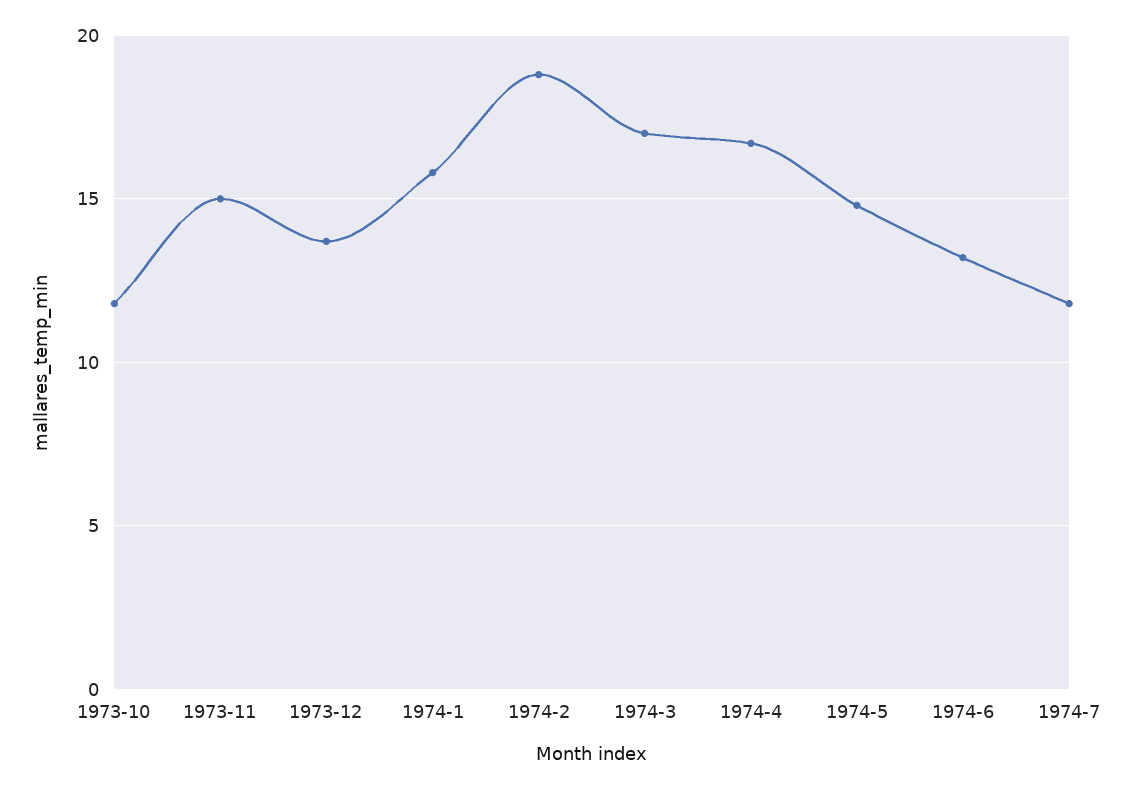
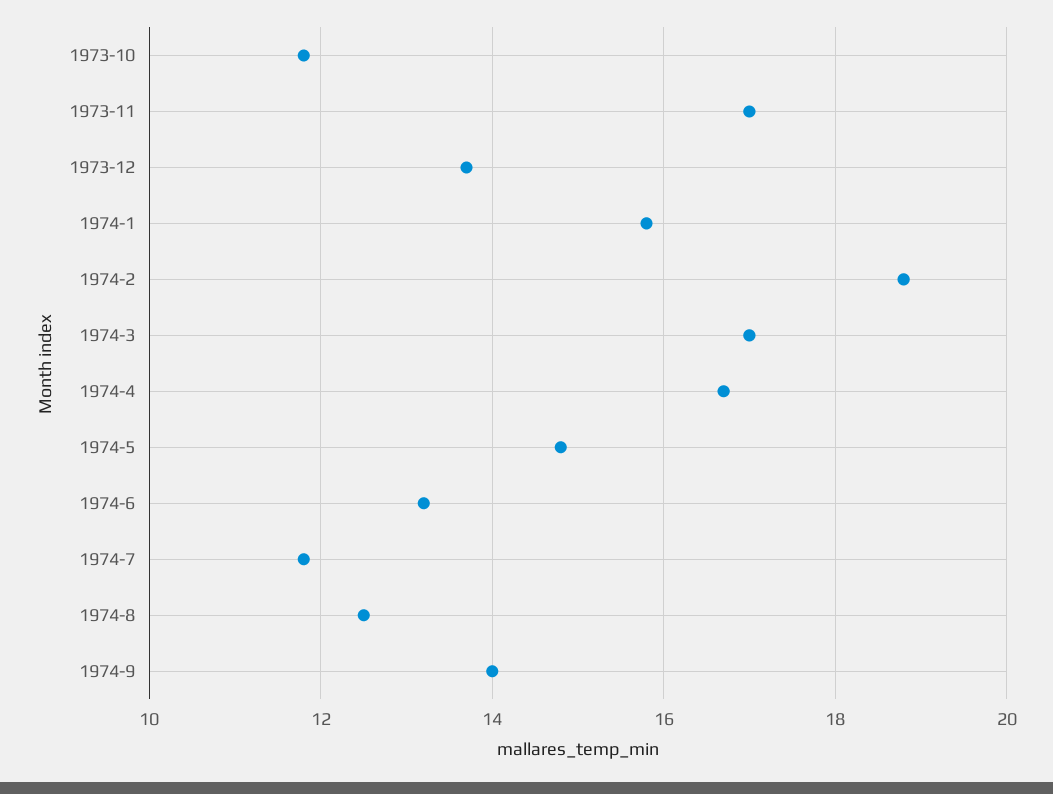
1973-11: 15 -> 17
1974-8: none -> 12.5
1974-9: none -> 14

